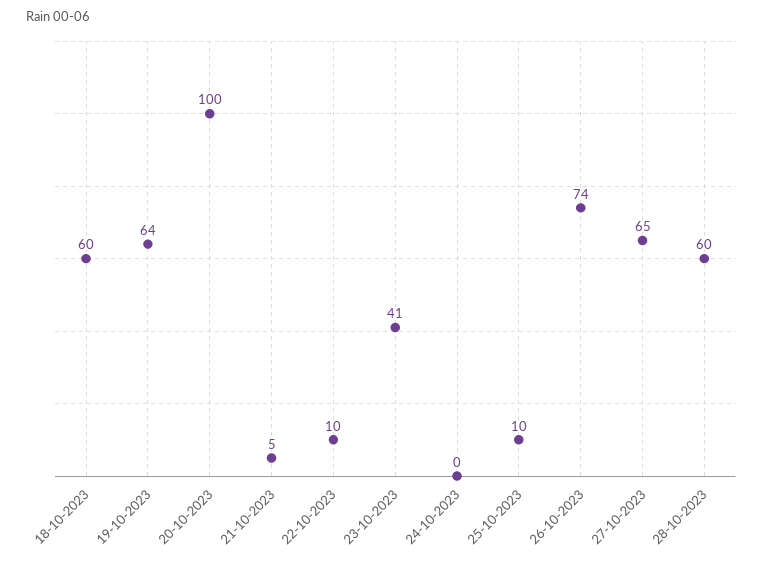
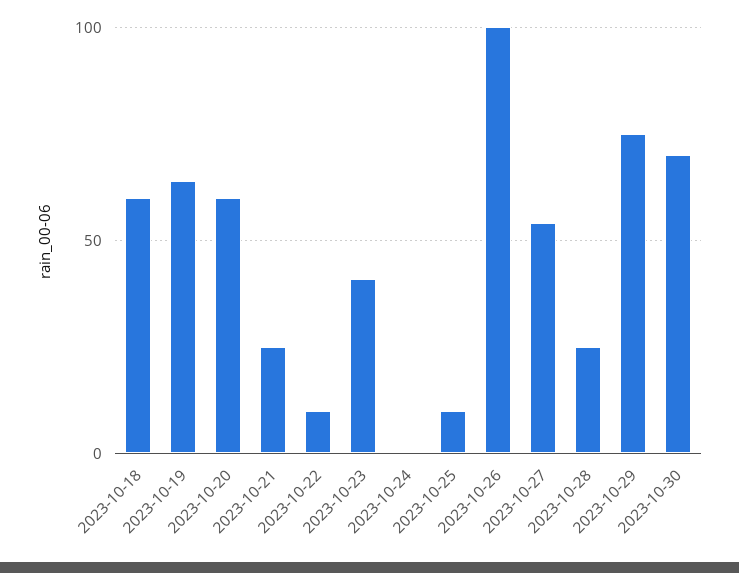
20-10-2023: 100 -> 60
21-10-2023: 5 -> 25
26-10-2023: 74 -> 100
27-10-2023: 65 -> 55
28-10-2023: 60 -> 25
2023-10-29: none -> 75
2023-10-30: none -> 70

